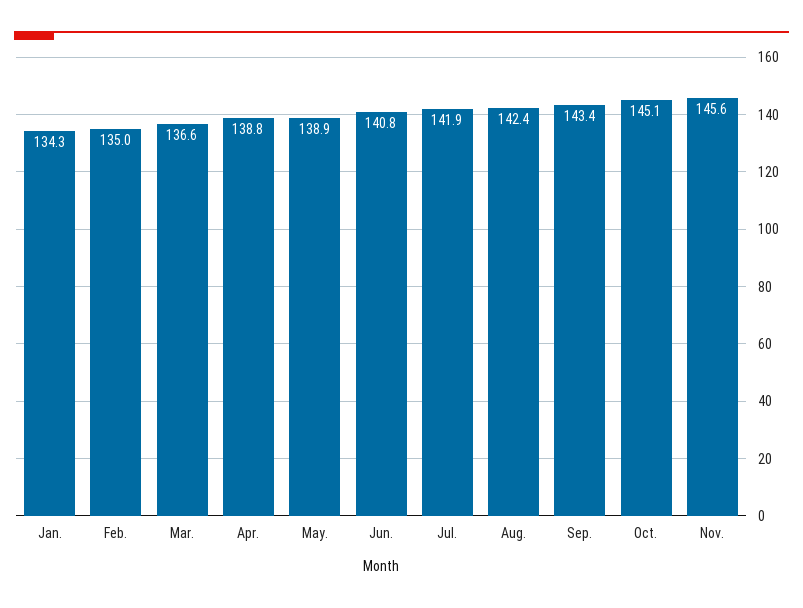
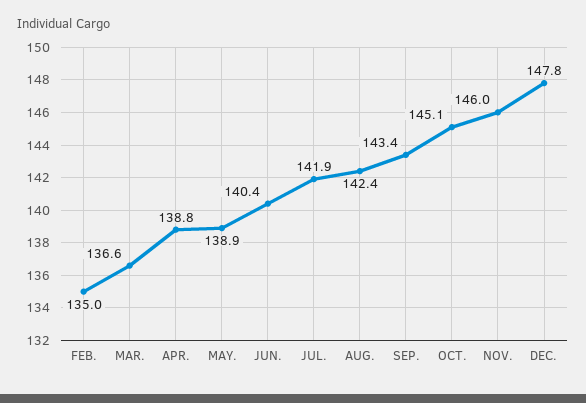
Jan.: 134.3 -> none
Jun.: 140.8 -> 140.4
Nov.: 145.6 -> 146
DEC.: none -> 147.8

